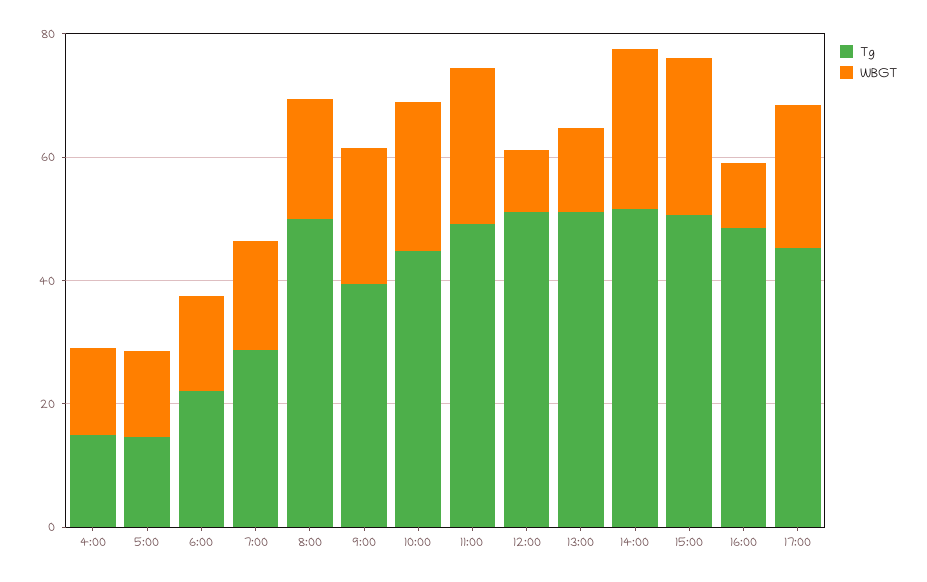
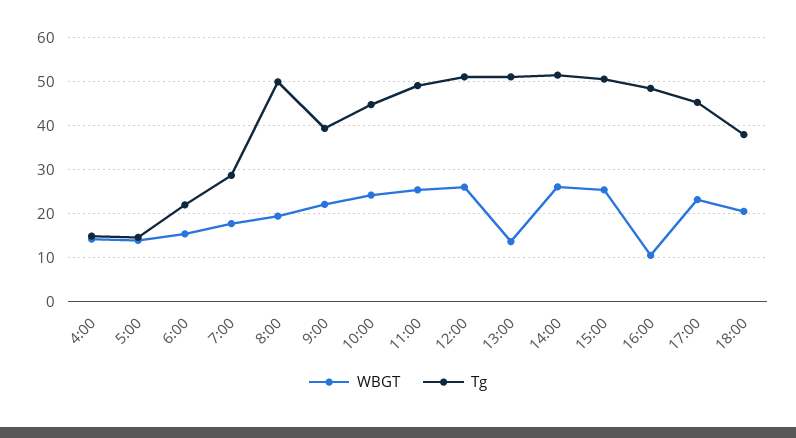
WBGT, 12:00: 10 -> 26
WBGT, 18:00: none -> 20
Tg, 18:00: none -> 38

